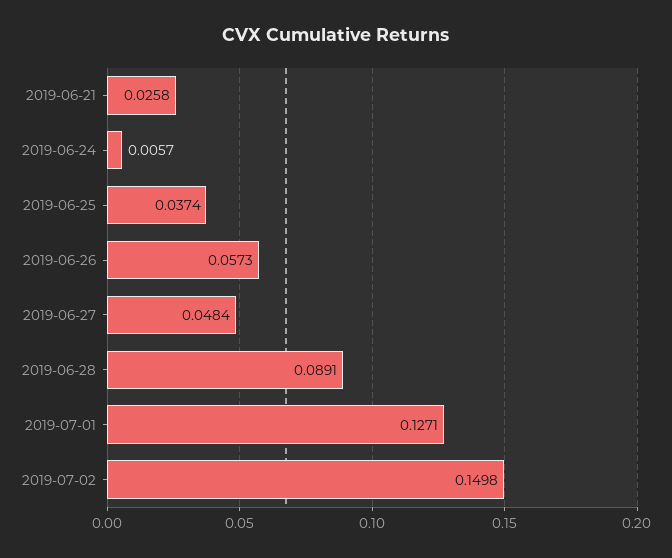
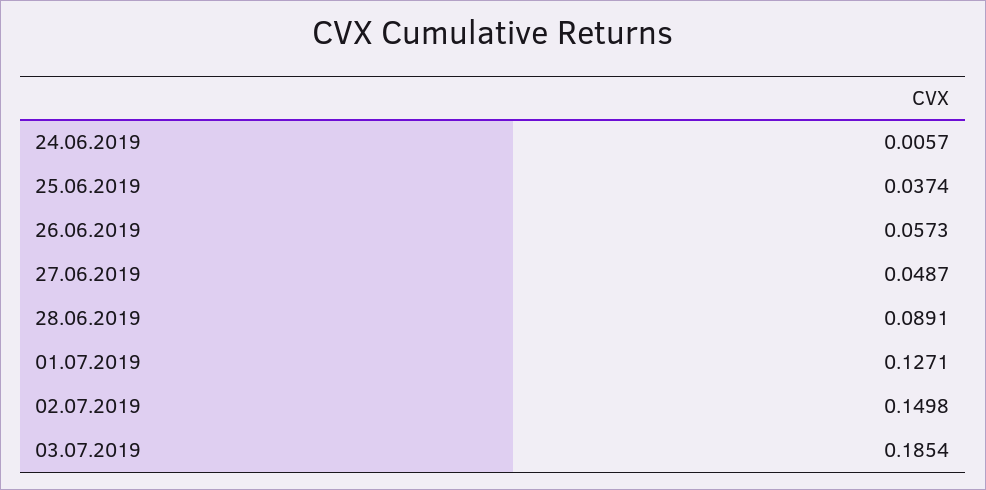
2019-06-21: 0.0258 -> none
2019-06-27: 0.0484 -> 0.0487
03.07.2019: none -> 0.1854

